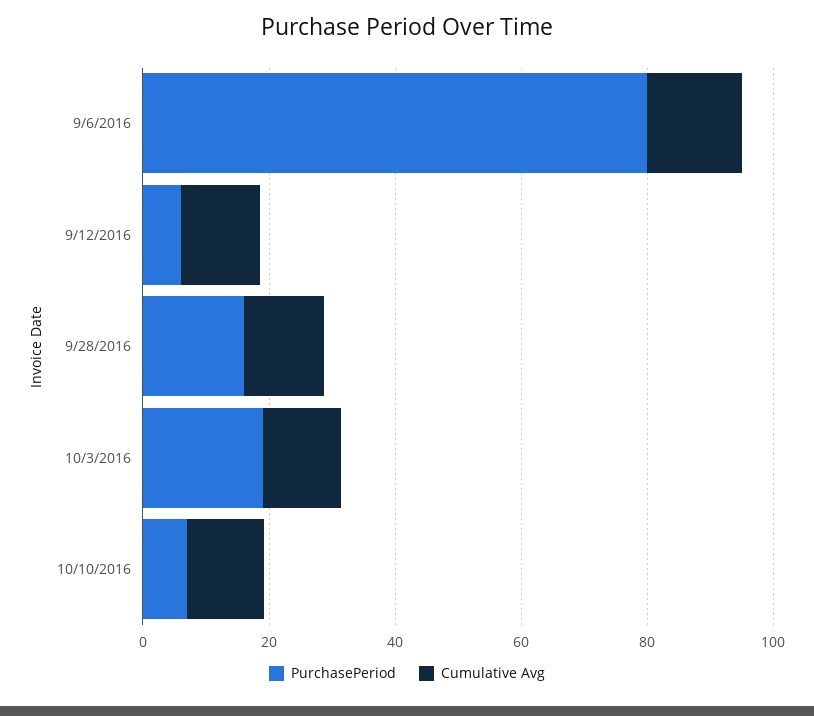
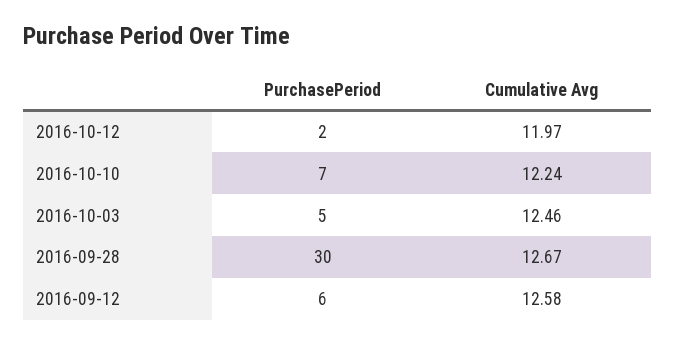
PurchasePeriod, 9/6/2016: 80 -> none
Cumulative Avg, 9/6/2016: 15 -> none
PurchasePeriod, 9/28/2016: 15 -> 30
PurchasePeriod, 10/3/2016: 20 -> 5
PurchasePeriod, 2016-10-12: none -> 2
Cumulative Avg, 2016-10-12: none -> 11.97

